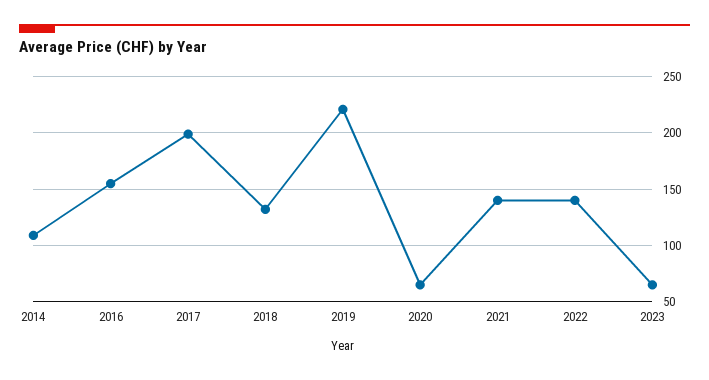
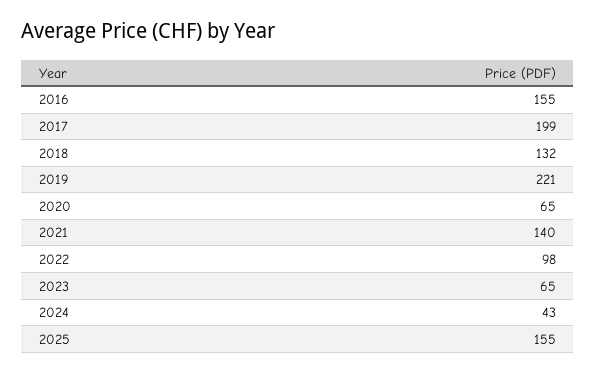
2014: 110 -> none
2022: 140 -> 98
2024: none -> 43
2025: none -> 155

